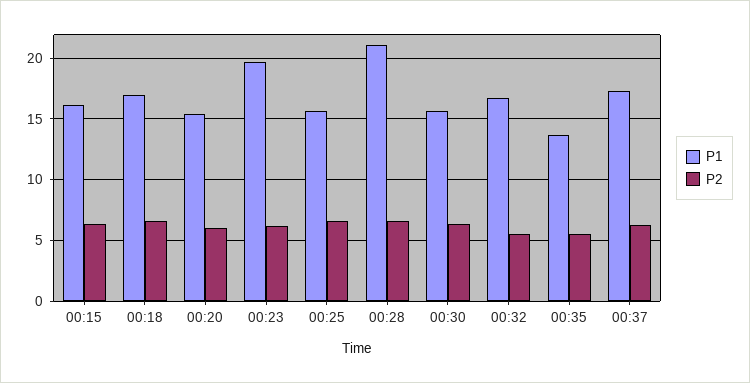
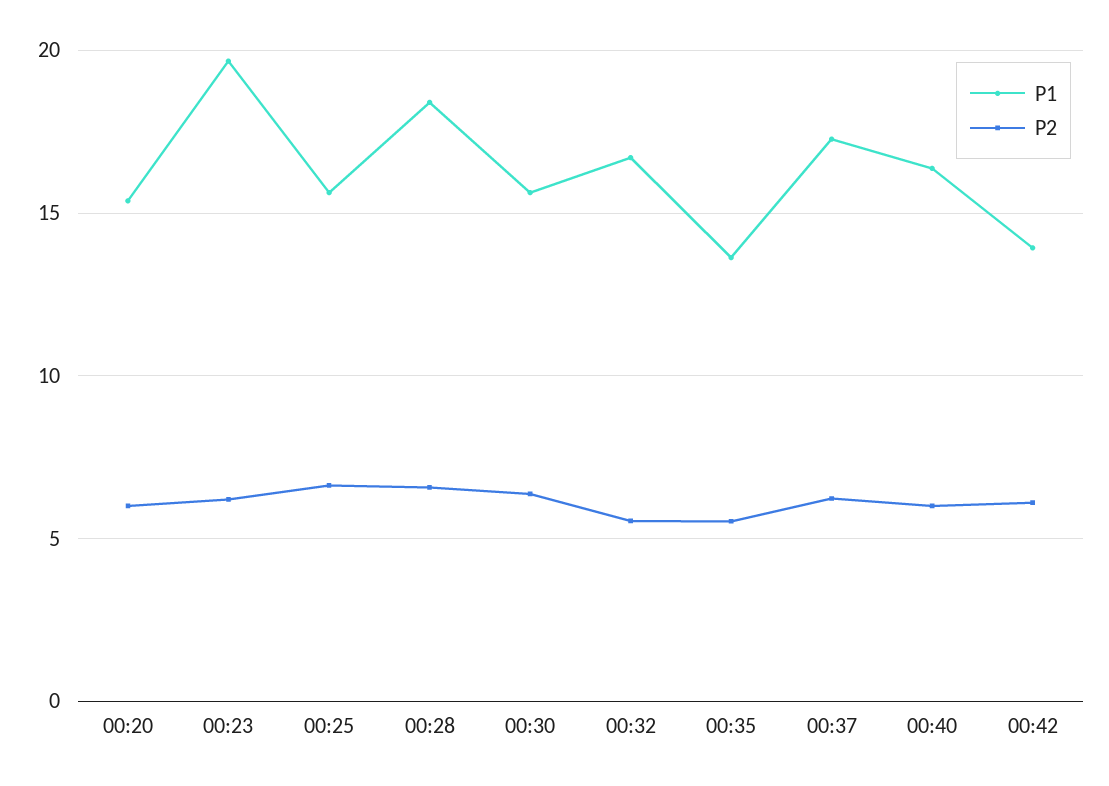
P1, 00:15: 16 -> none
P2, 00:15: 6.5 -> none
P1, 00:18: 17 -> none
P2, 00:18: 6.5 -> none
P1, 00:28: 21 -> 18.5
P1, 00:40: none -> 16.5
P2, 00:40: none -> 6
P1, 00:42: none -> 14
P2, 00:42: none -> 6

